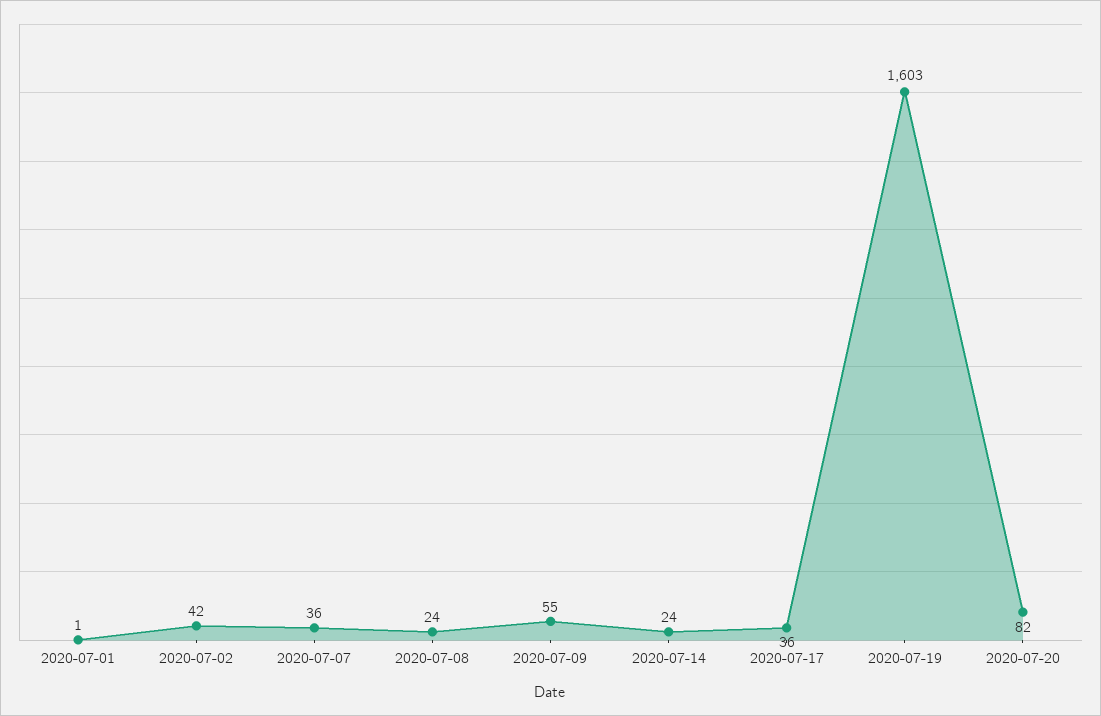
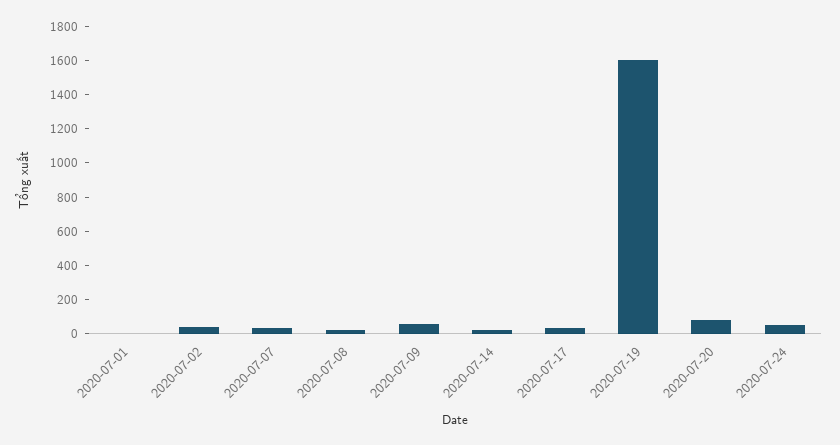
2020-07-24: none -> 50

